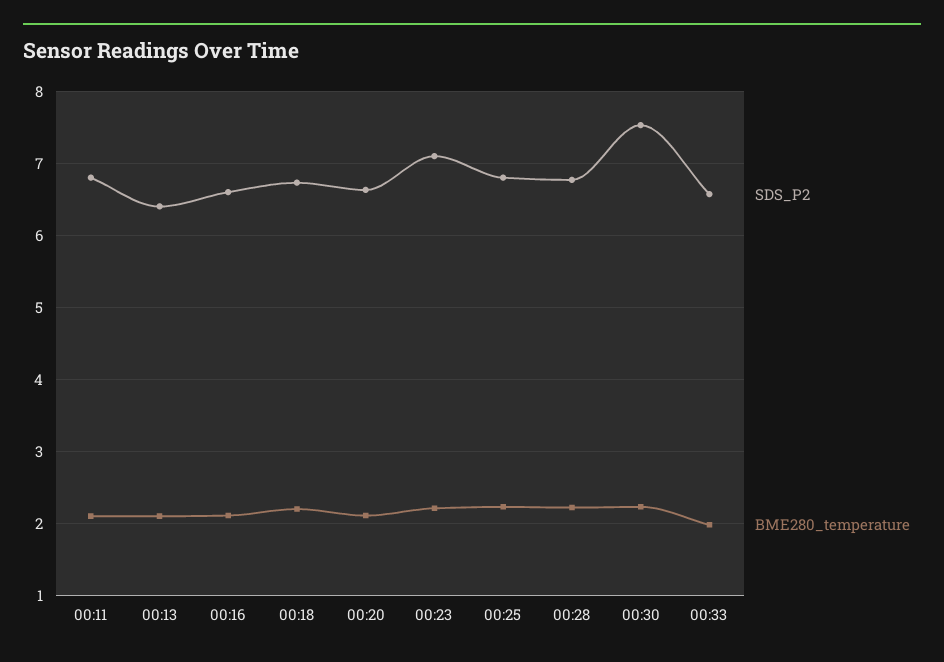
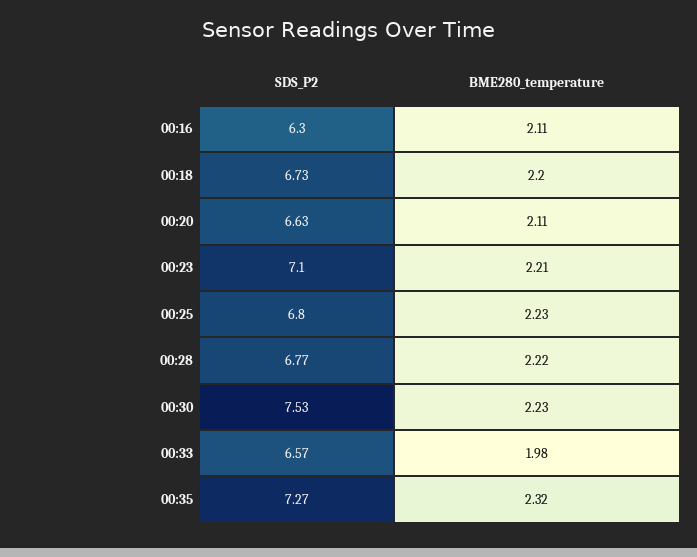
SDS_P2, 00:11: 6.8 -> none
BME280_temperature, 00:11: 2.1 -> none
SDS_P2, 00:13: 6.4 -> none
BME280_temperature, 00:13: 2.1 -> none
SDS_P2, 00:16: 6.6 -> 6.3
SDS_P2, 00:35: none -> 7.27
BME280_temperature, 00:35: none -> 2.32

